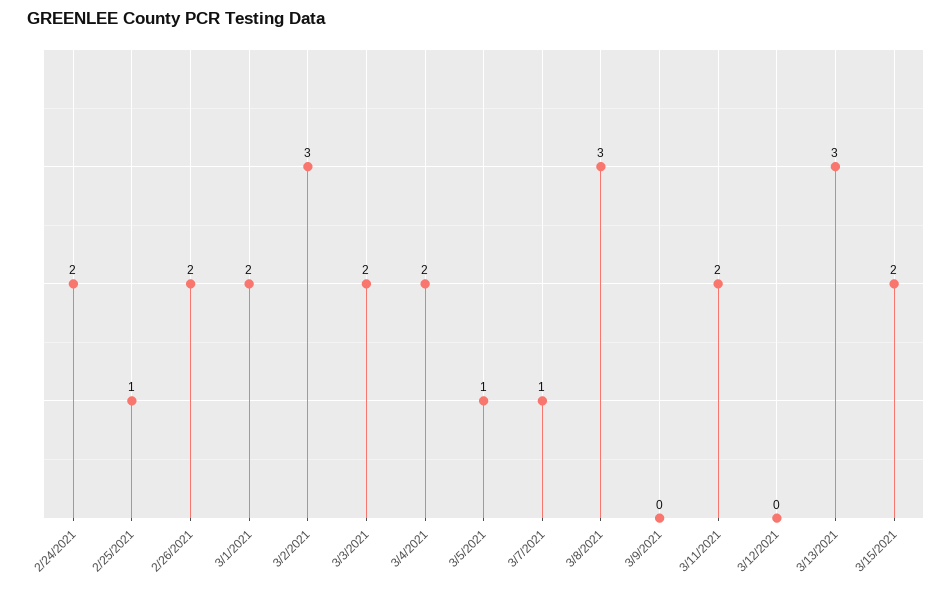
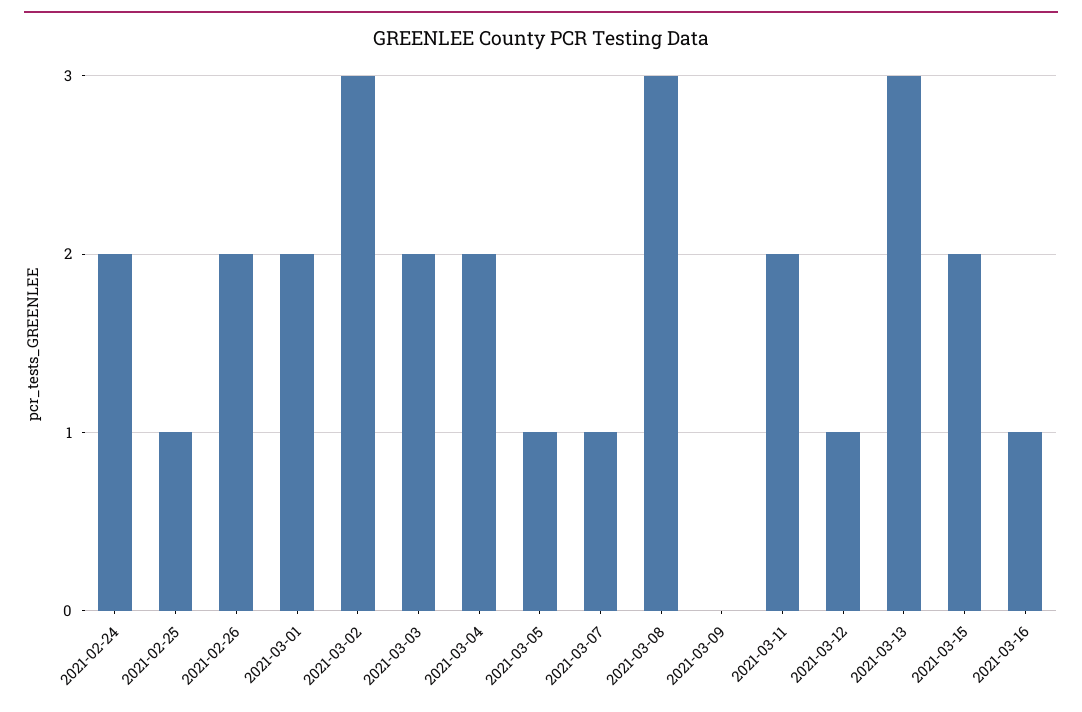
3/12/2021: 0 -> 1
2021-03-16: none -> 1

